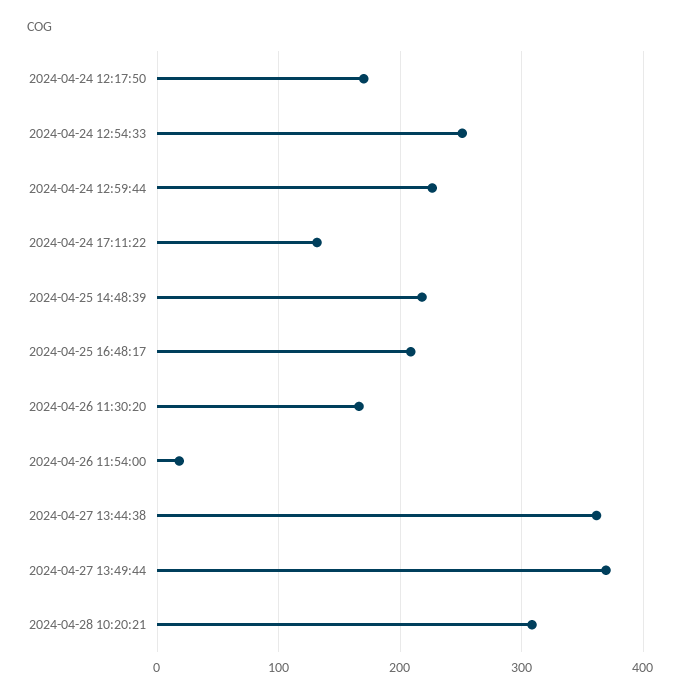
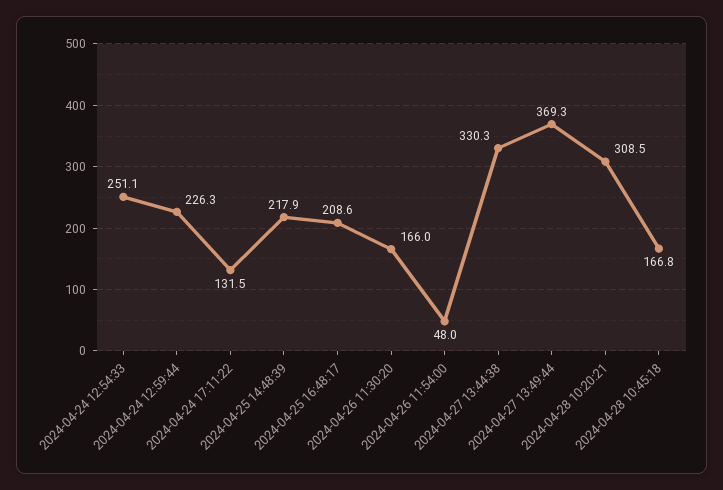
2024-04-24 12:17:50: 170 -> none
2024-04-26 11:54:00: 20 -> 48
2024-04-27 13:44:38: 360 -> 330.3
2024-04-28 10:45:18: none -> 166.8

